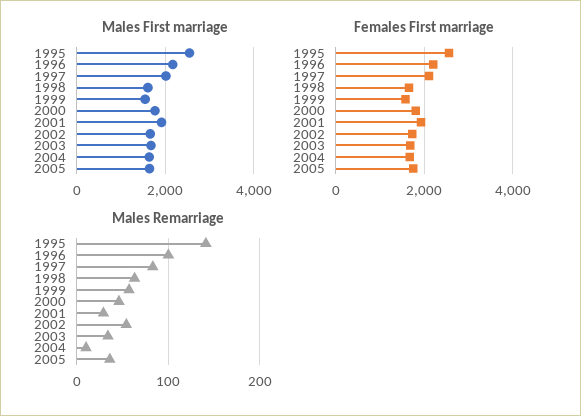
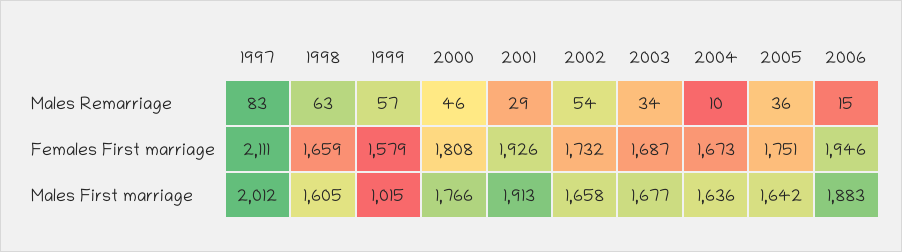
Males First marriage, 1995: 2600 -> none
Males First marriage, 1996: 2200 -> none
Males First marriage, 1999: 1600 -> 1015
Females First marriage, 1995: 2600 -> none
Females First marriage, 1996: 2200 -> none
Males Remarriage, 1995: 140 -> none
Males Remarriage, 1996: 100 -> none
Males Remarriage, 2006: none -> 15
Females First marriage, 2006: none -> 1946
Males First marriage, 2006: none -> 1883

